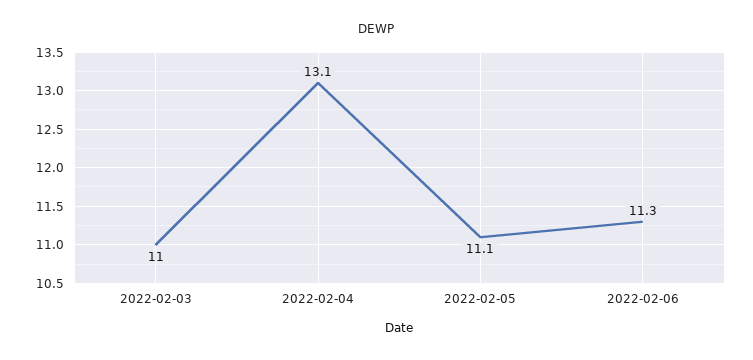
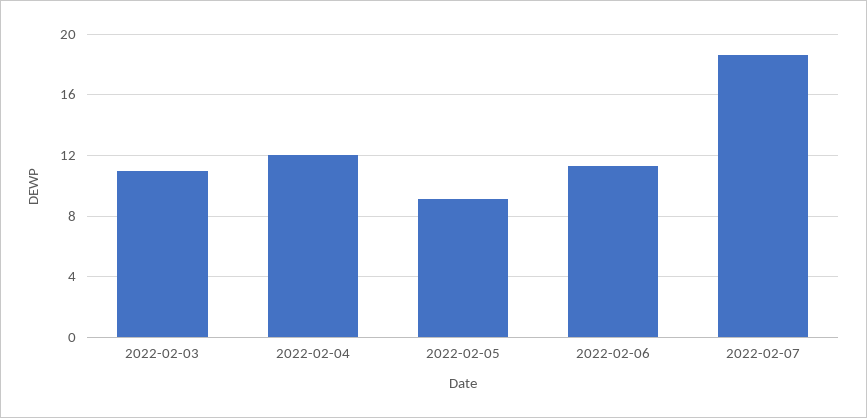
2022-02-04: 13.1 -> 12
2022-02-05: 11.1 -> 9
2022-02-07: none -> 18.5

